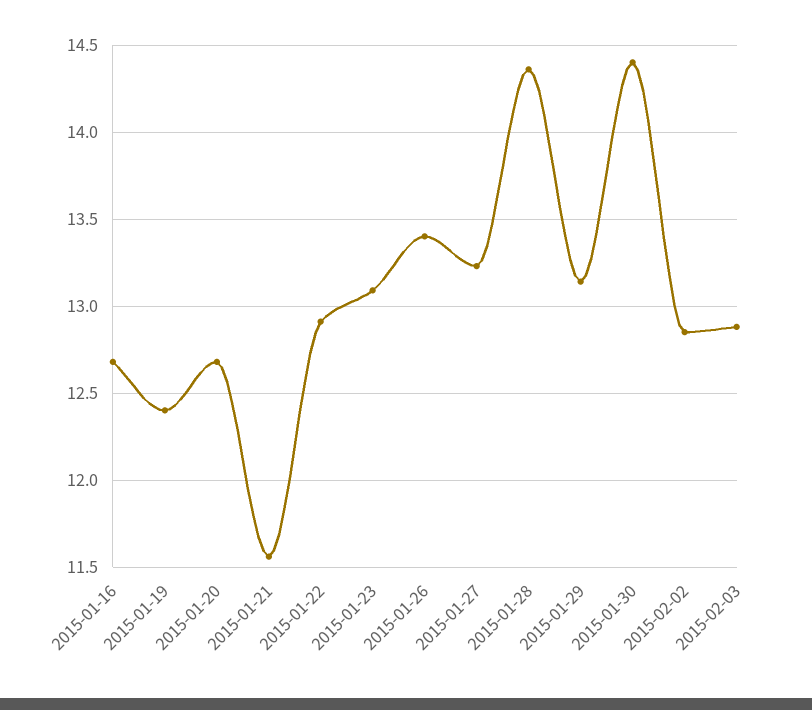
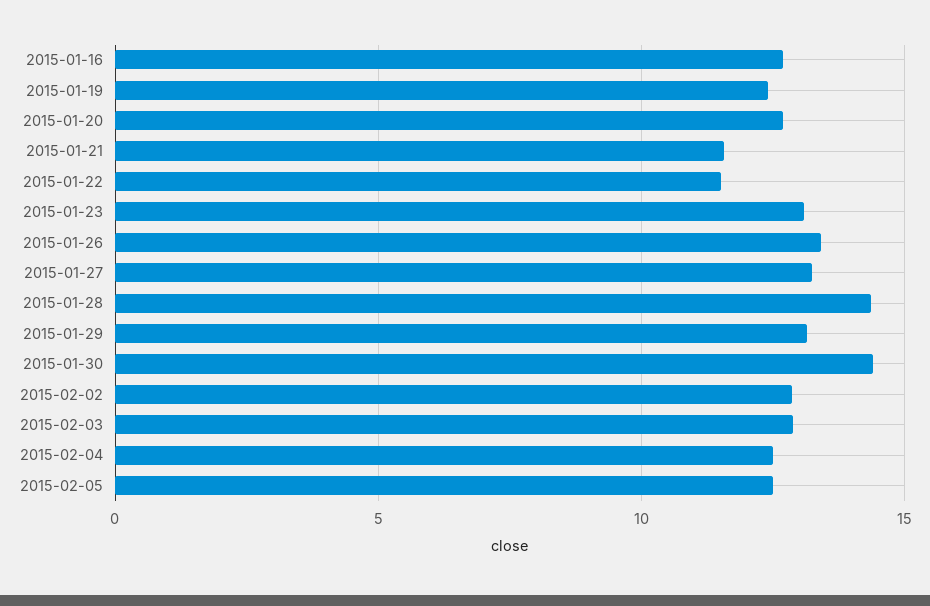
2015-01-22: 12.9 -> 11.5
2015-02-04: none -> 12.5
2015-02-05: none -> 12.5

